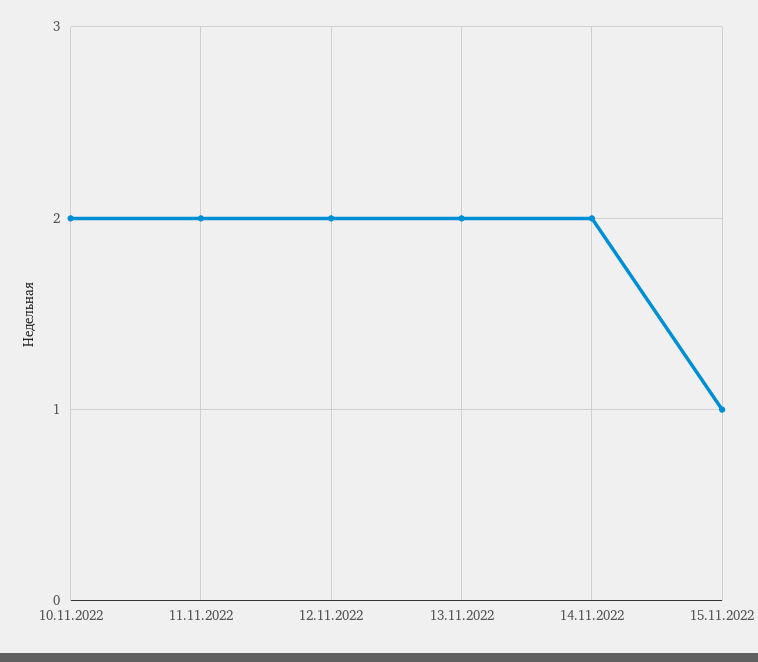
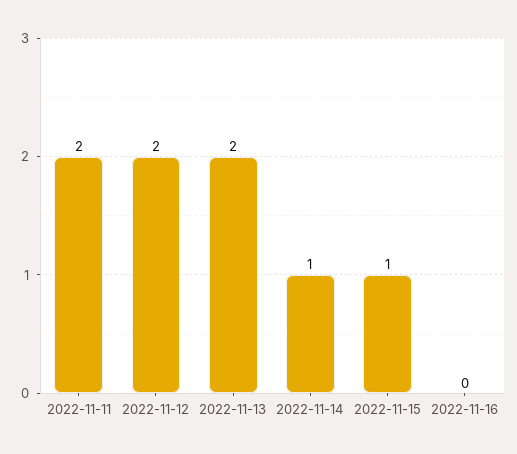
10.11.2022: 2 -> none
14.11.2022: 2 -> 1
2022-11-16: none -> 0

